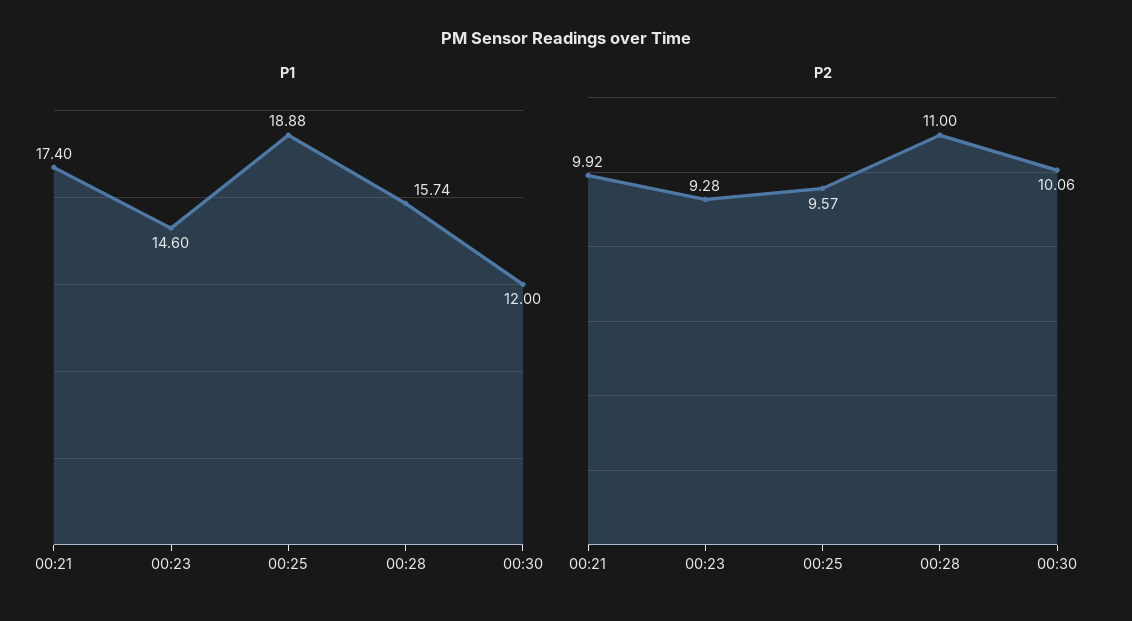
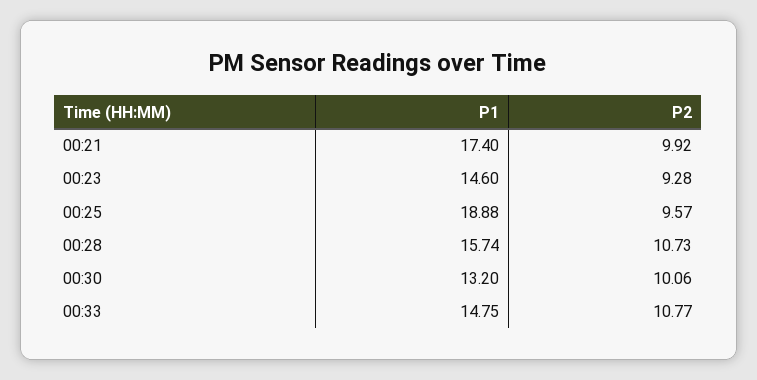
P1, 00:30: 12 -> 13.2
P2, 00:28: 11 -> 10.73
P1, 00:33: none -> 14.75
P2, 00:33: none -> 10.77

